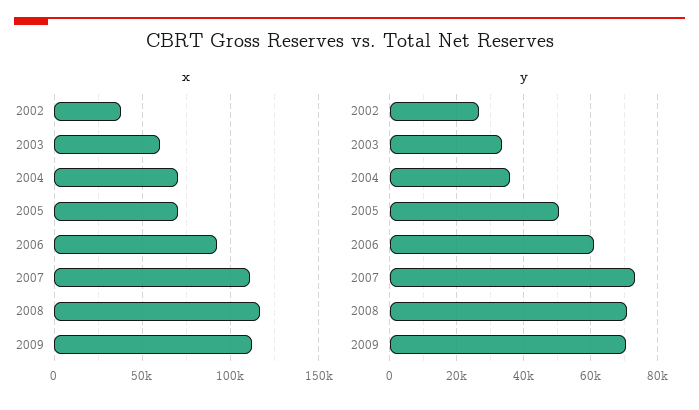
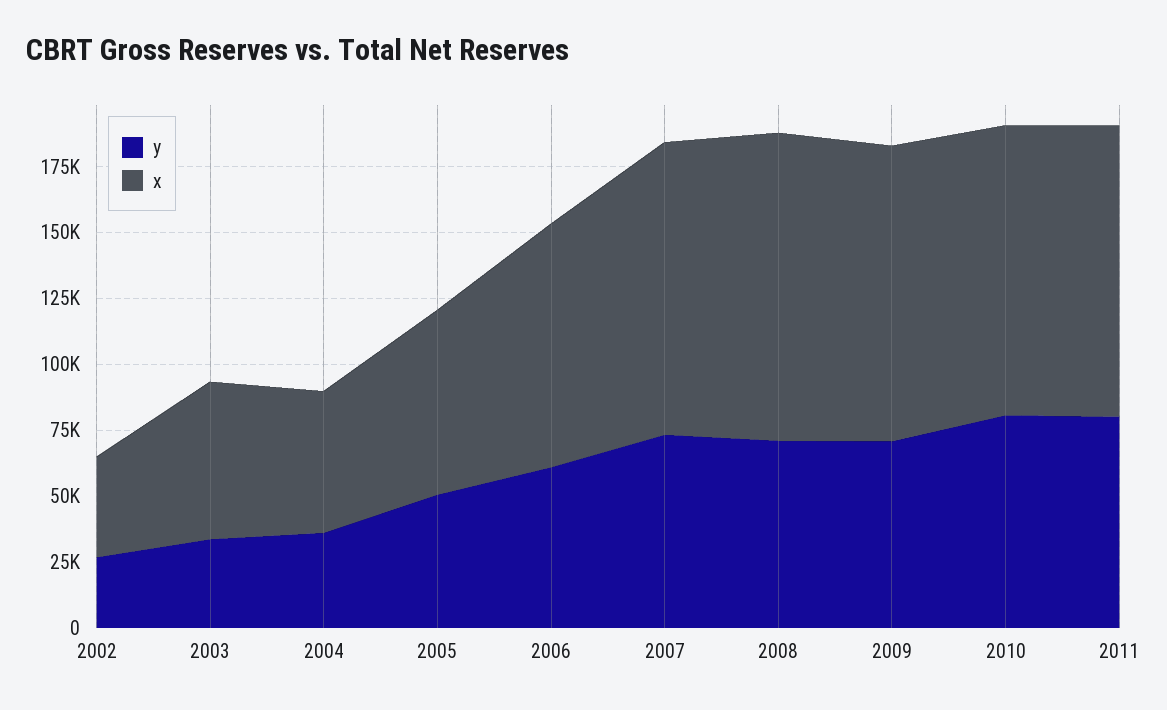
x, 2004: 70000 -> 55000
y, 2010: none -> 80000
x, 2010: none -> 110000
y, 2011: none -> 80000
x, 2011: none -> 110000

